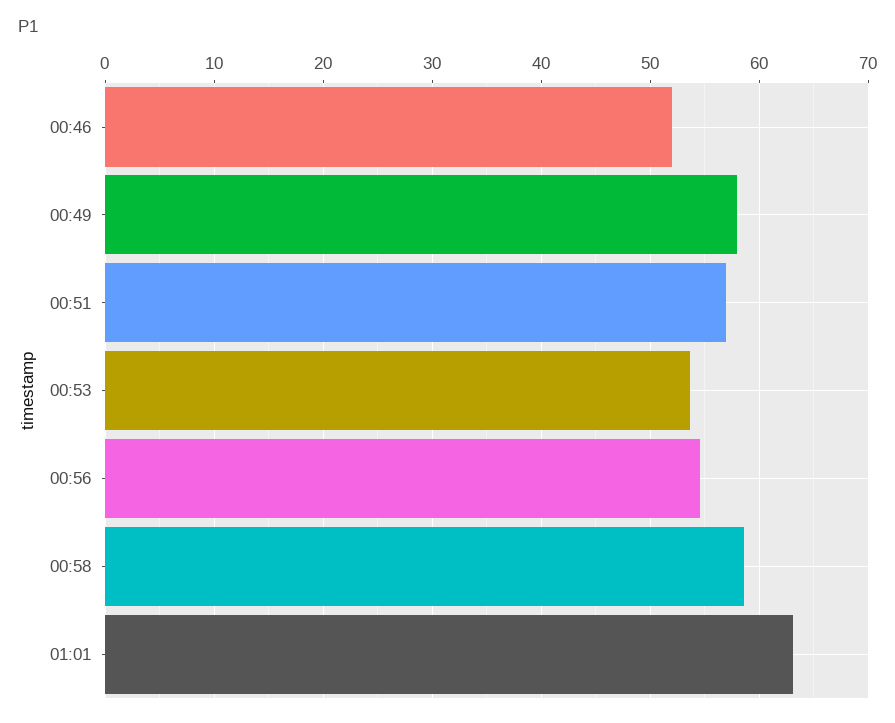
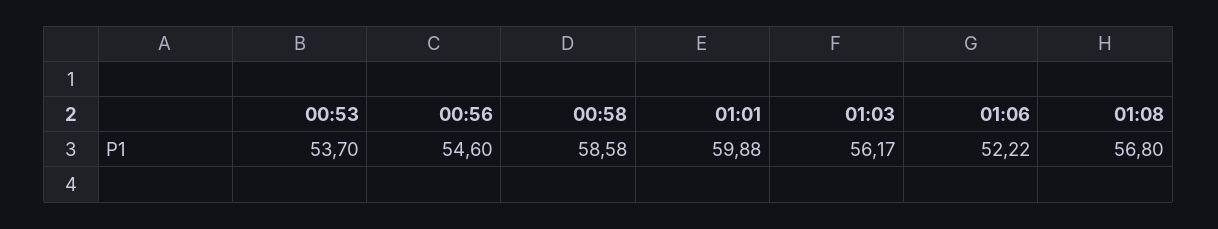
00:46: 52 -> none
00:49: 58 -> none
00:51: 57 -> none
01:01: 63 -> 59.88
01:03: none -> 56.17
01:06: none -> 52.22
01:08: none -> 56.8

